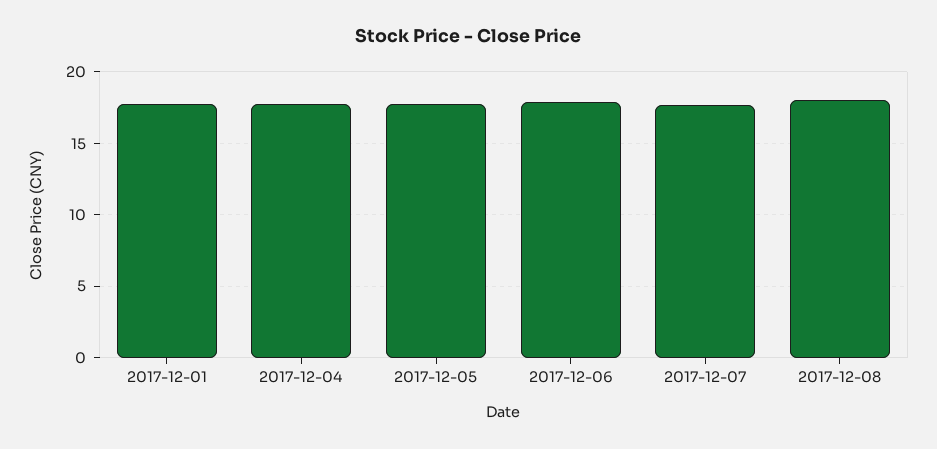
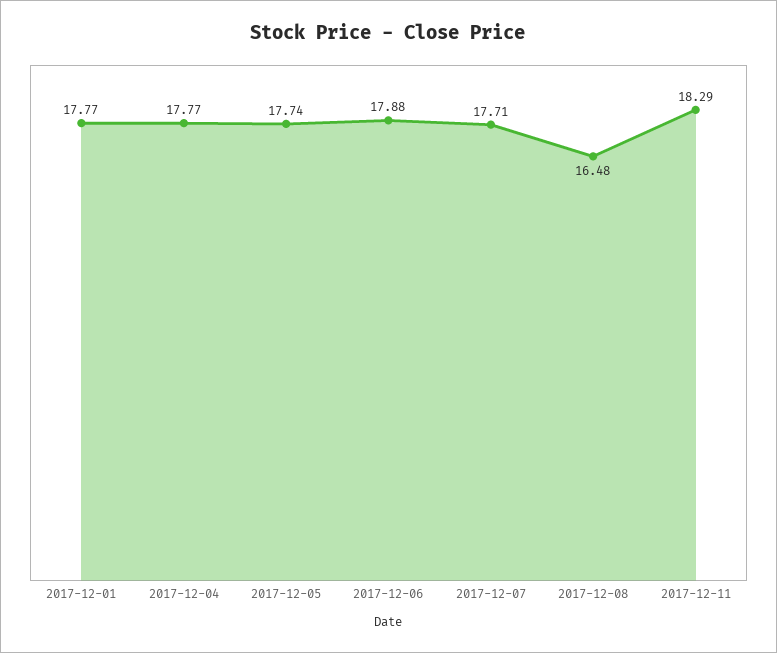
2017-12-08: 18 -> 16.48
2017-12-11: none -> 18.29

